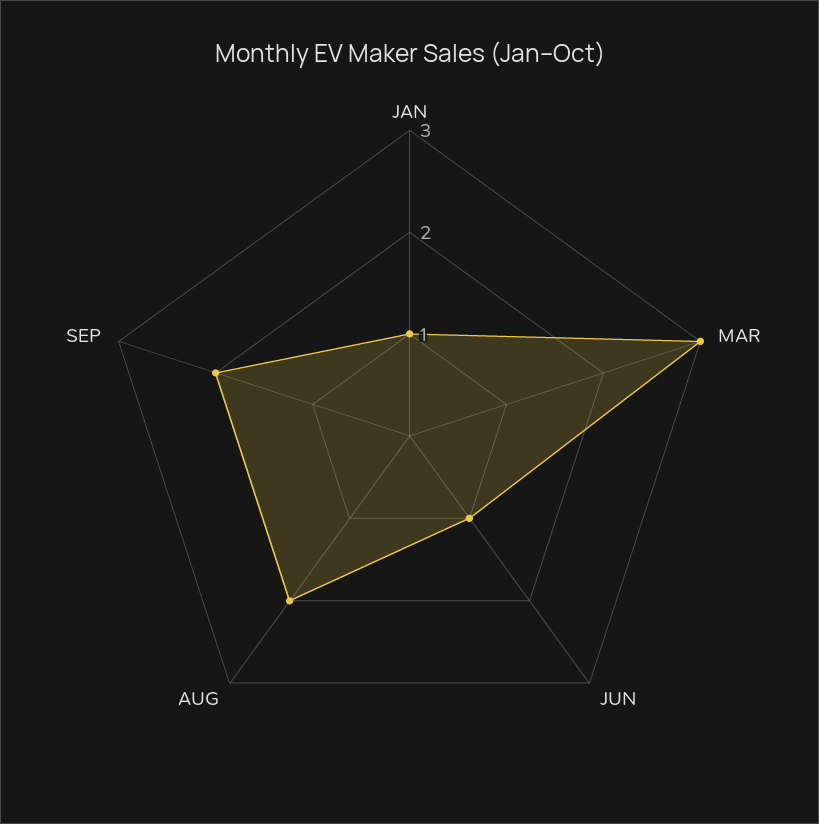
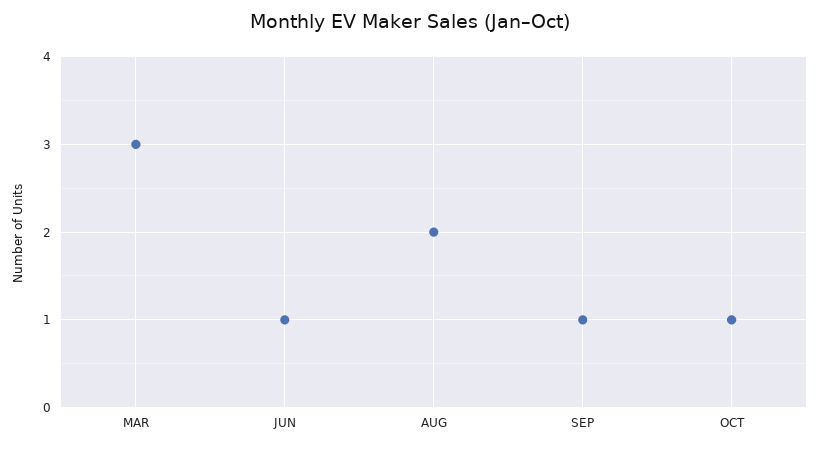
JAN: 1 -> none
SEP: 2 -> 1
OCT: none -> 1

